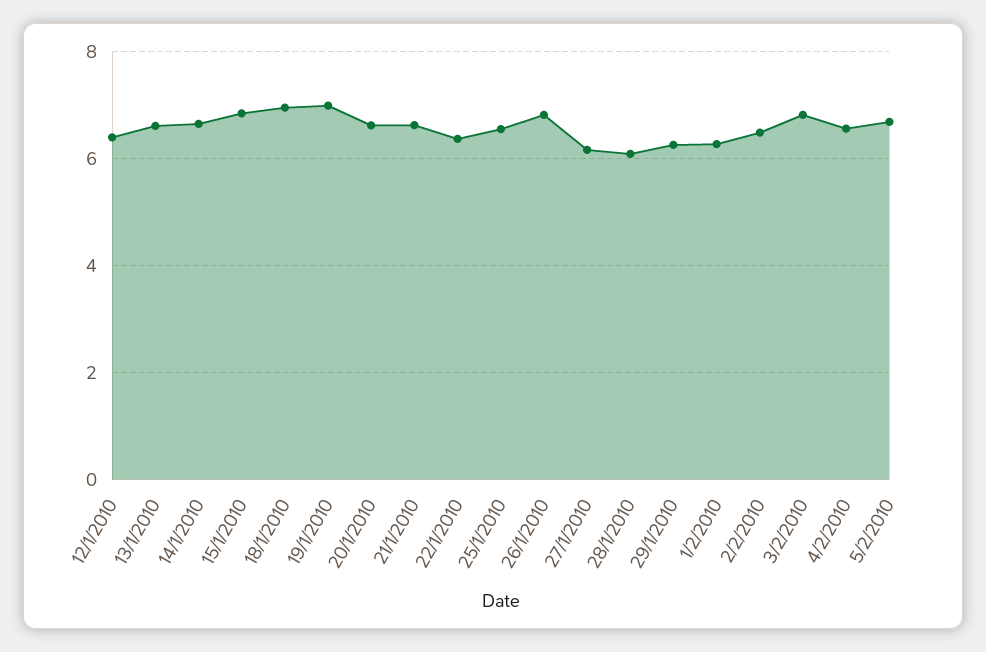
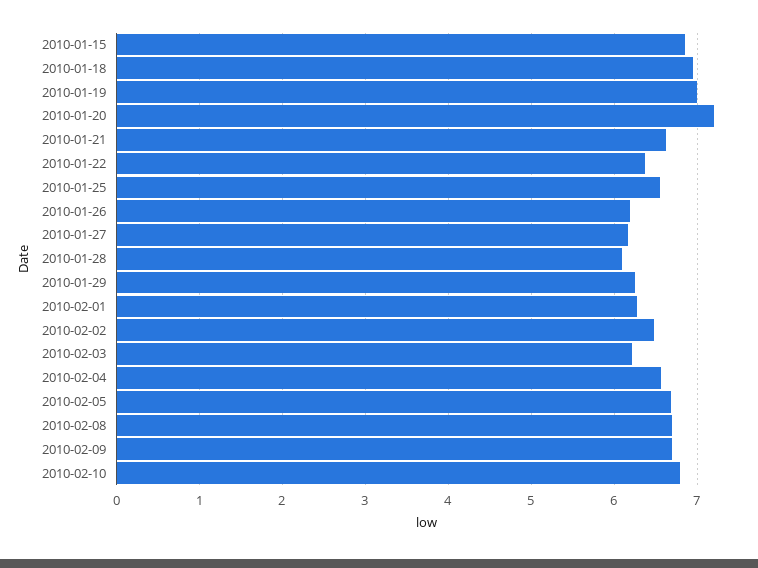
12/1/2010: 6.4 -> none
13/1/2010: 6.6 -> none
14/1/2010: 6.6 -> none
20/1/2010: 6.6 -> 7.2
26/1/2010: 6.8 -> 6.2
3/2/2010: 6.8 -> 6.2
2010-02-08: none -> 6.7
2010-02-09: none -> 6.7
2010-02-10: none -> 6.8

